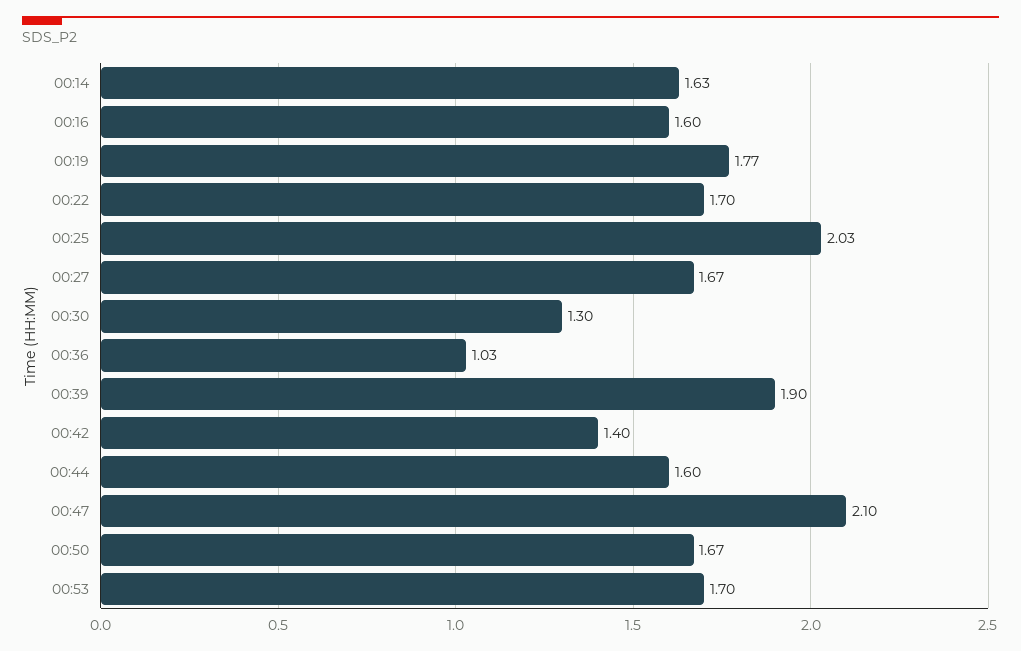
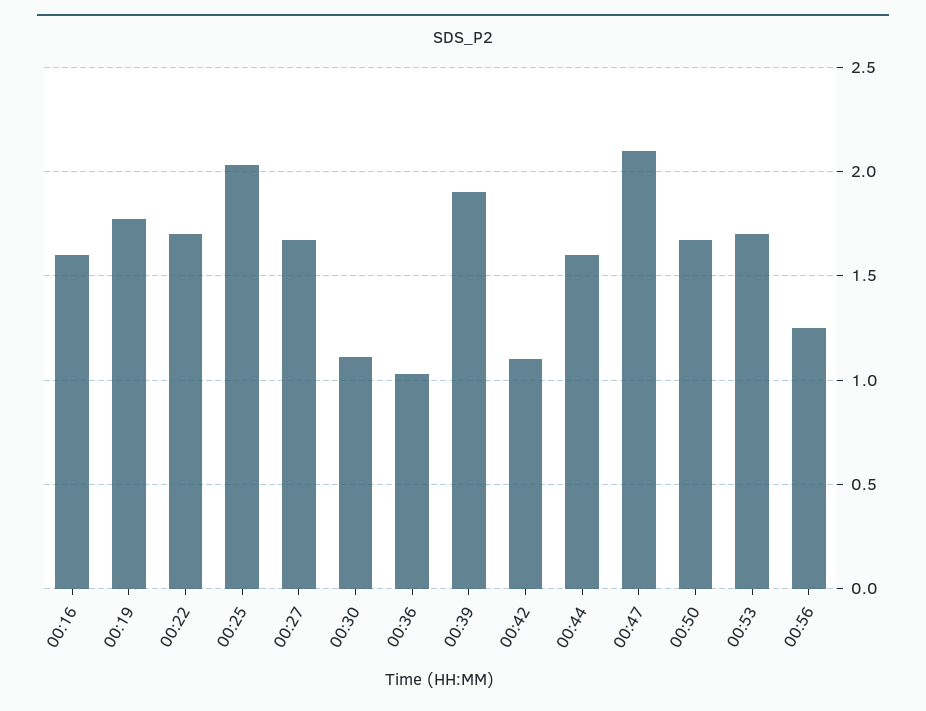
00:14: 1.63 -> none
00:30: 1.3 -> 1.1
00:42: 1.4 -> 1.1
00:56: none -> 1.25

